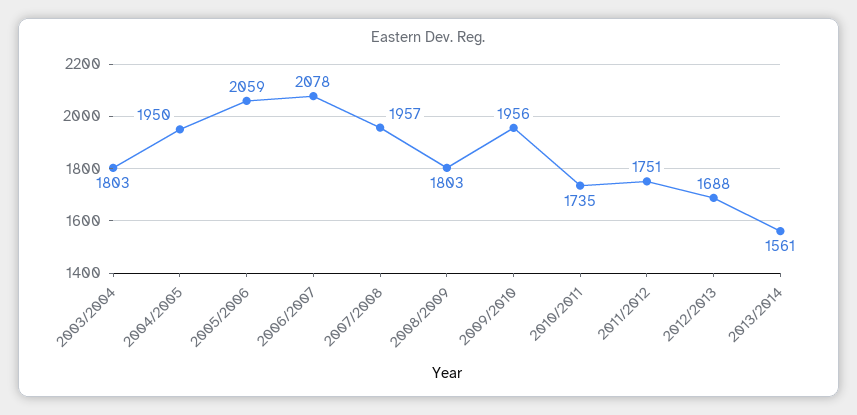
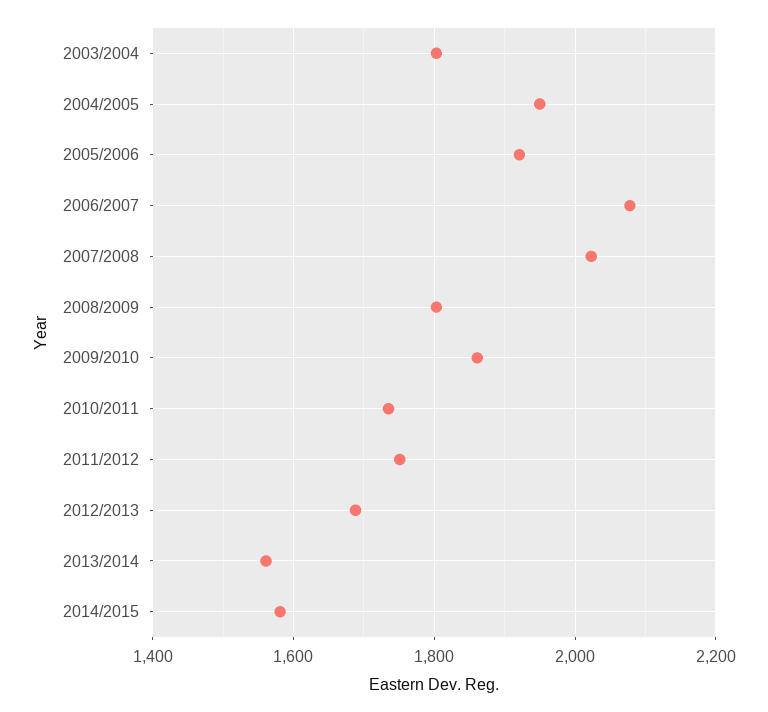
2005/2006: 2059 -> 1920
2007/2008: 1957 -> 2020
2009/2010: 1956 -> 1860
2014/2015: none -> 1580

